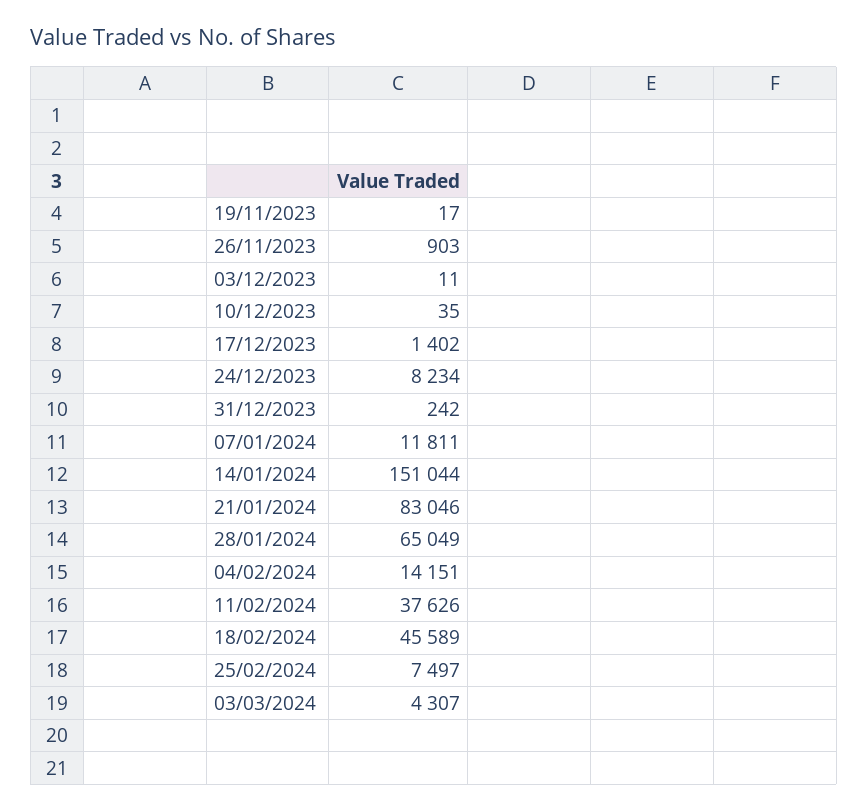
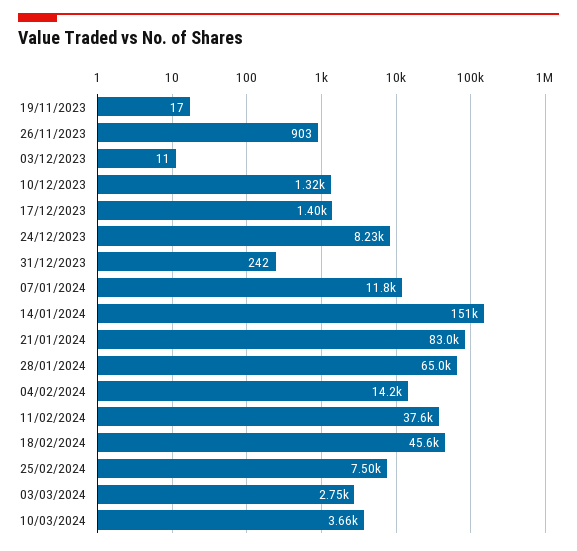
10/12/2023: 35 -> 1320
03/03/2024: 4307 -> 2750
10/03/2024: none -> 3660

